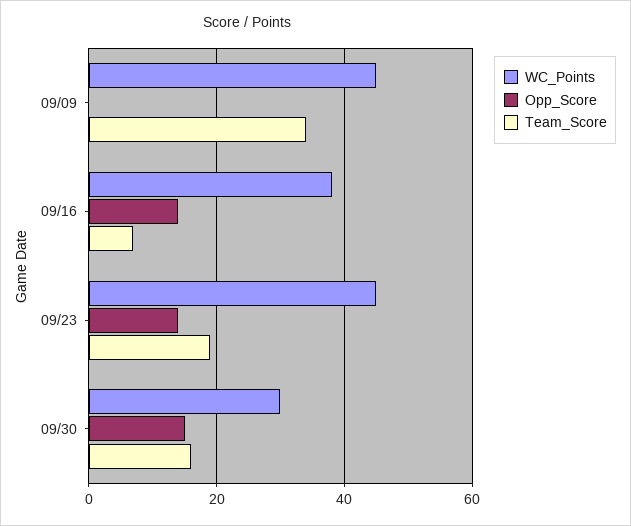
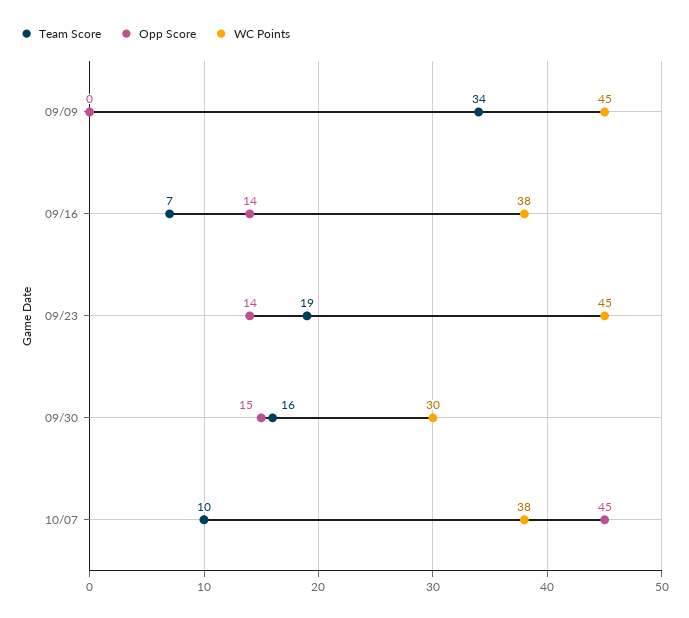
Team_Score, 10/07: none -> 10
Opp_Score, 10/07: none -> 45
WC_Points, 10/07: none -> 38

